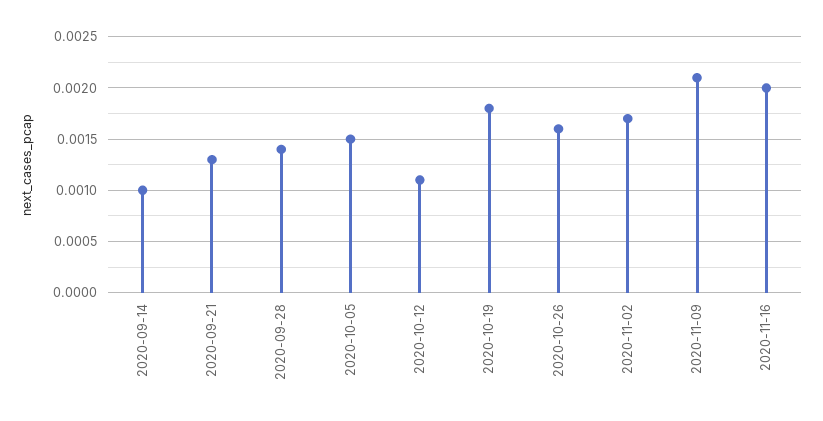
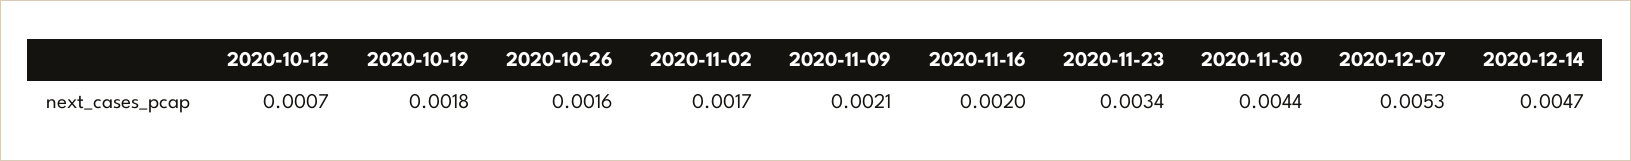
2020-09-14: 0.001 -> none
2020-09-21: 0.0013 -> none
2020-09-28: 0.0014 -> none
2020-10-05: 0.0015 -> none
2020-10-12: 0.0011 -> 0.0007
2020-11-23: none -> 0.0034
2020-11-30: none -> 0.0044
2020-12-07: none -> 0.0053
2020-12-14: none -> 0.0047

